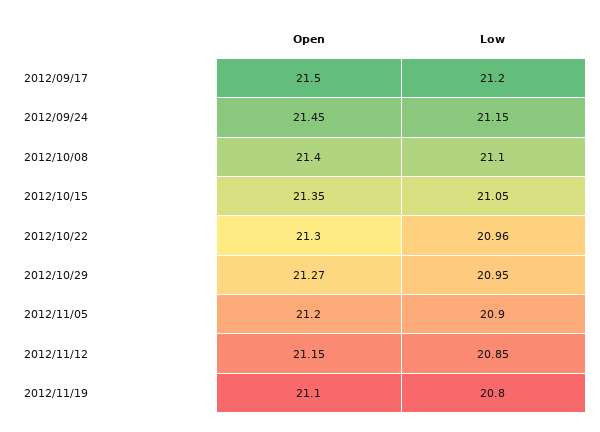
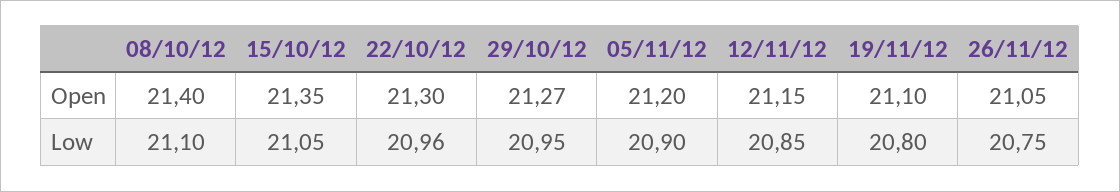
Open, 2012/09/17: 21.5 -> none
Low, 2012/09/17: 21.2 -> none
Open, 2012/09/24: 21.45 -> none
Low, 2012/09/24: 21.15 -> none
Open, 26/11/12: none -> 21.05
Low, 26/11/12: none -> 20.75

